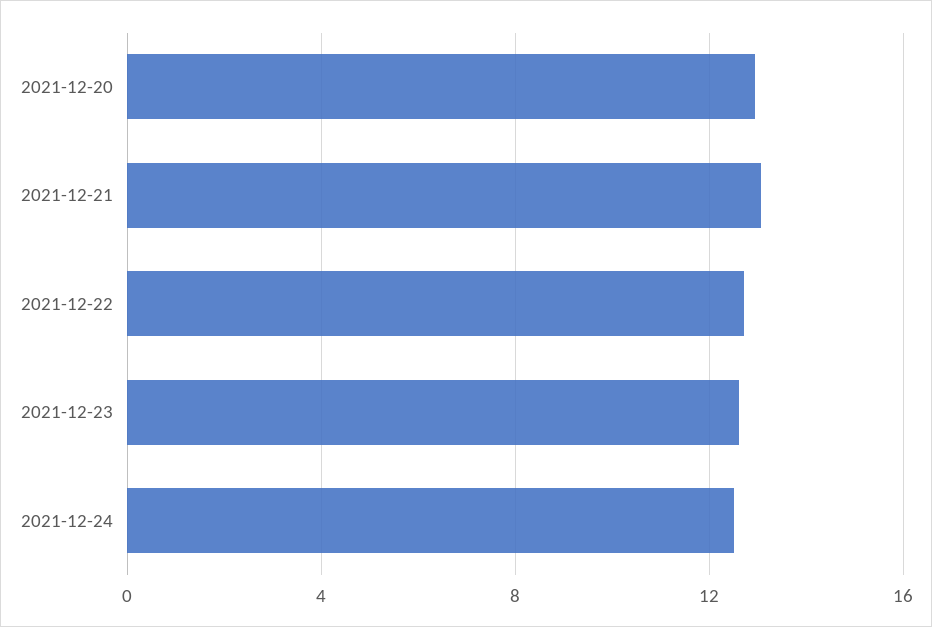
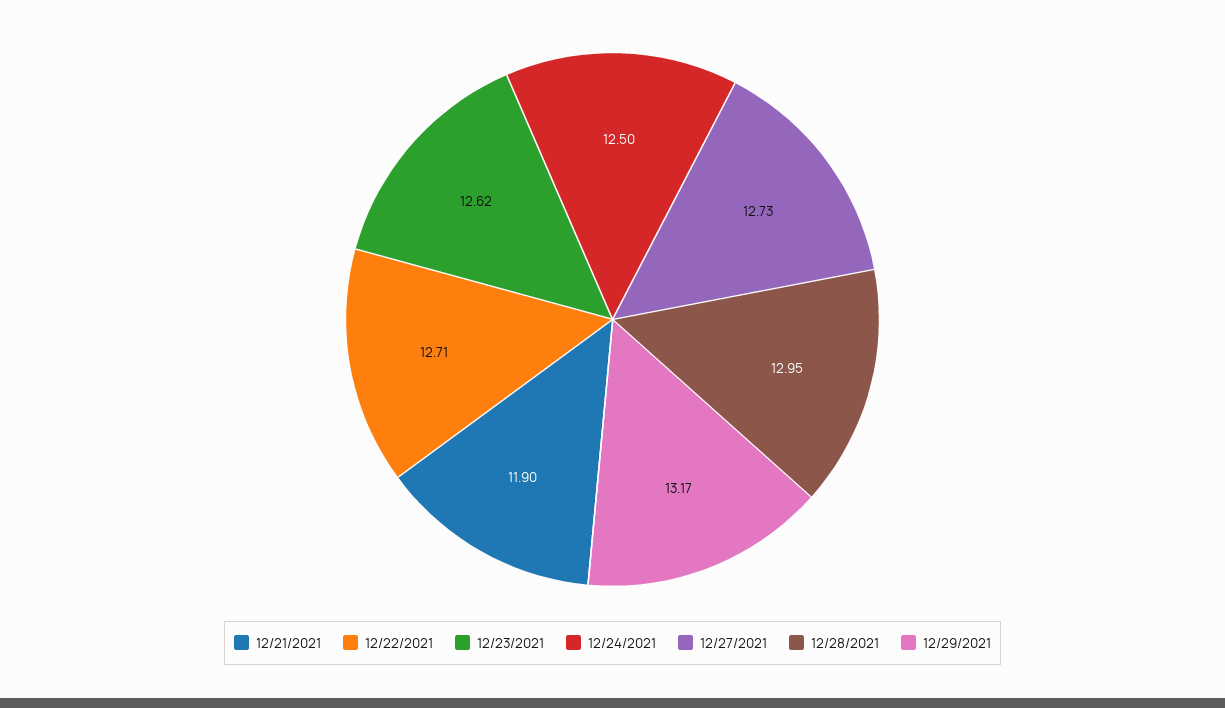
2021-12-20: 13 -> none
2021-12-21: 13 -> 11.9
12/27/2021: none -> 12.73
12/28/2021: none -> 12.95
12/29/2021: none -> 13.17

